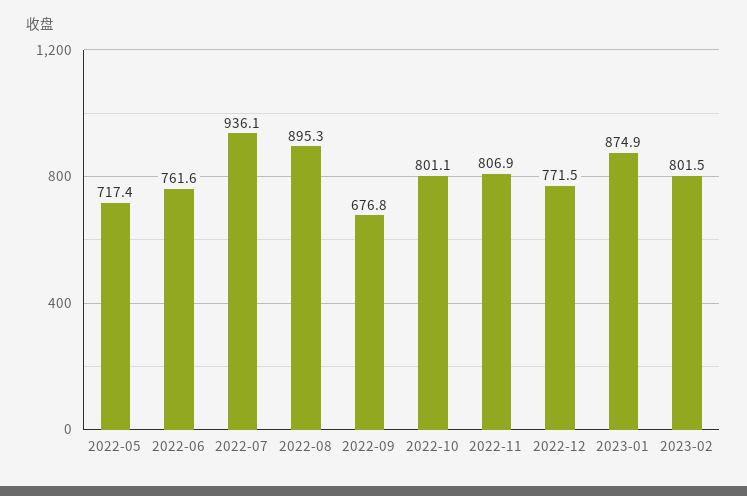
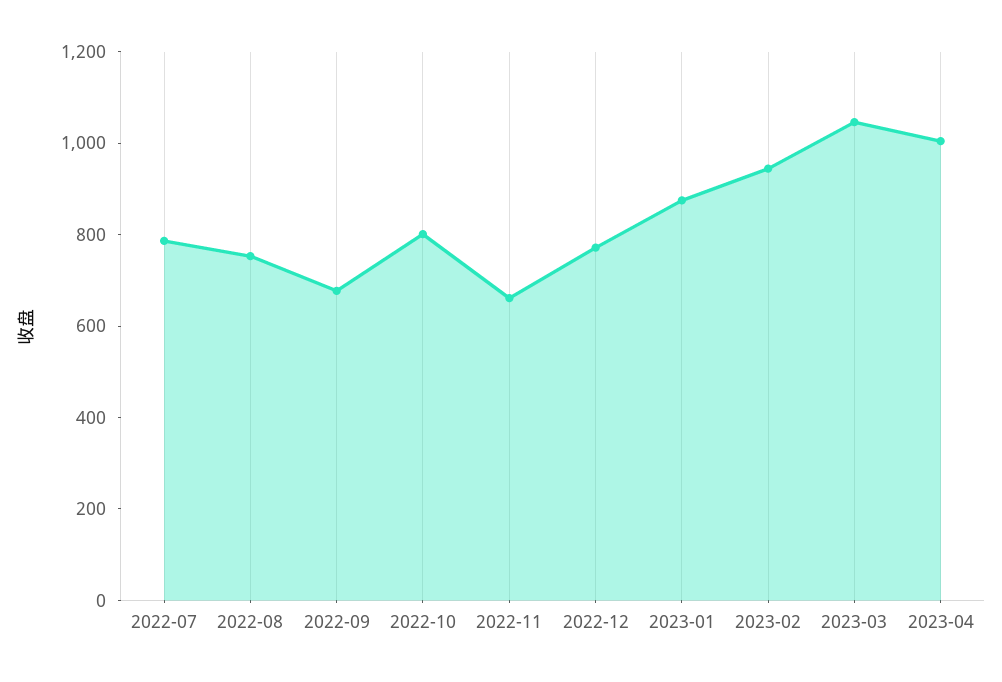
2022-05: 717.4 -> none
2022-06: 761.6 -> none
2022-07: 936.1 -> 800
2022-08: 895.3 -> 750
2022-11: 806.9 -> 650
2023-02: 801.5 -> 950
2023-03: none -> 1050
2023-04: none -> 1000

